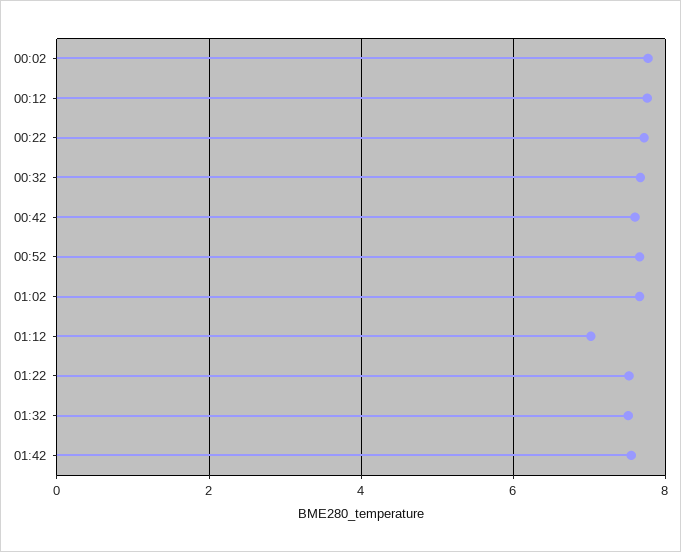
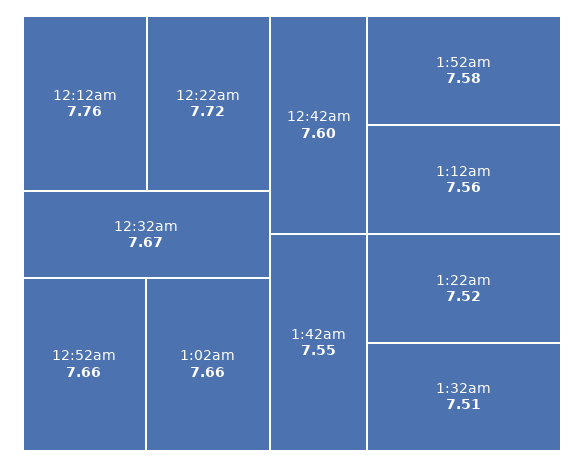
00:02: 7.8 -> none
01:12: 7 -> 7.56
1:52am: none -> 7.58

